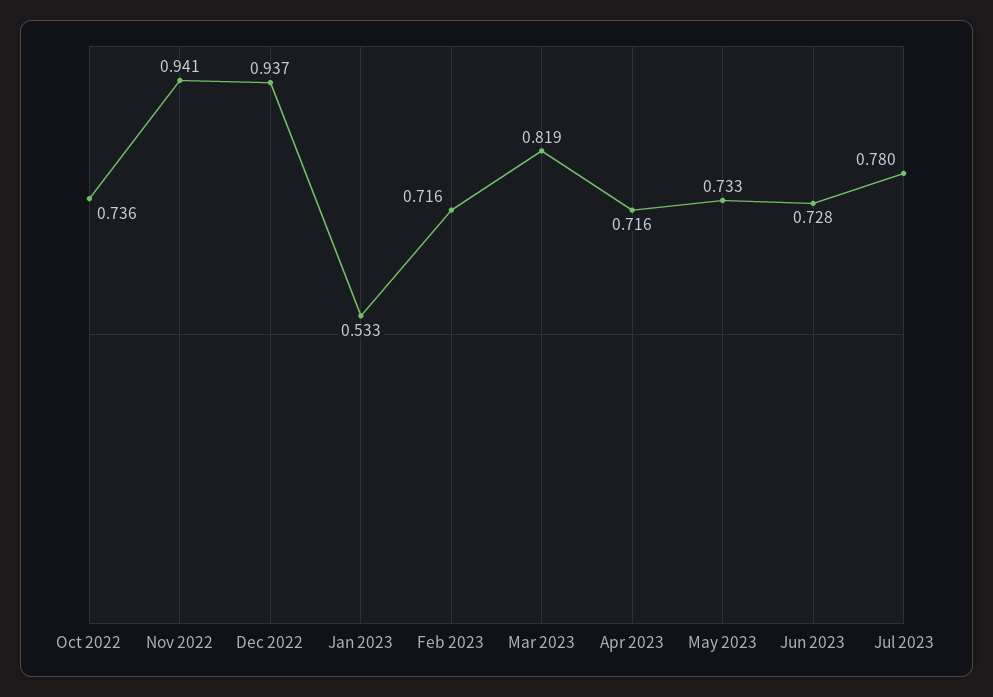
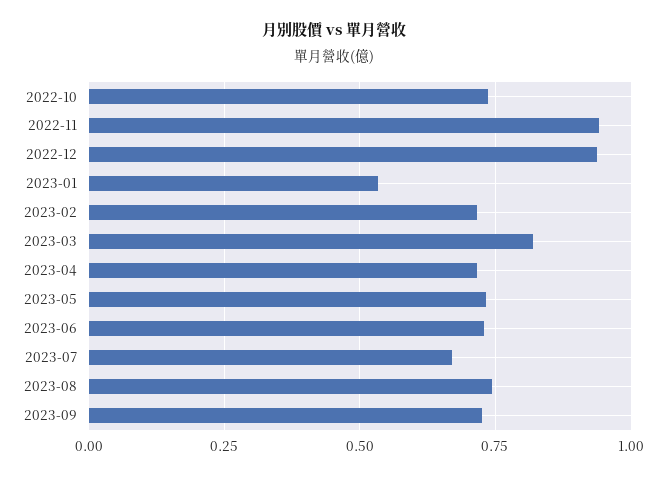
Jul 2023: 0.78 -> 0.675
2023-08: none -> 0.75
2023-09: none -> 0.725

